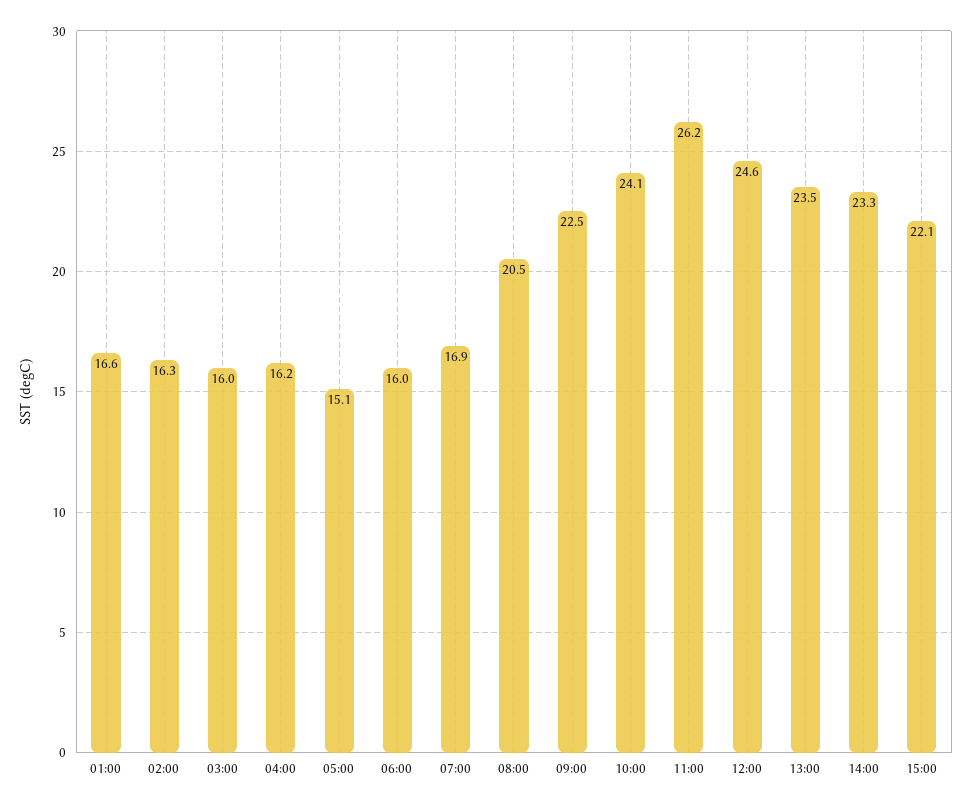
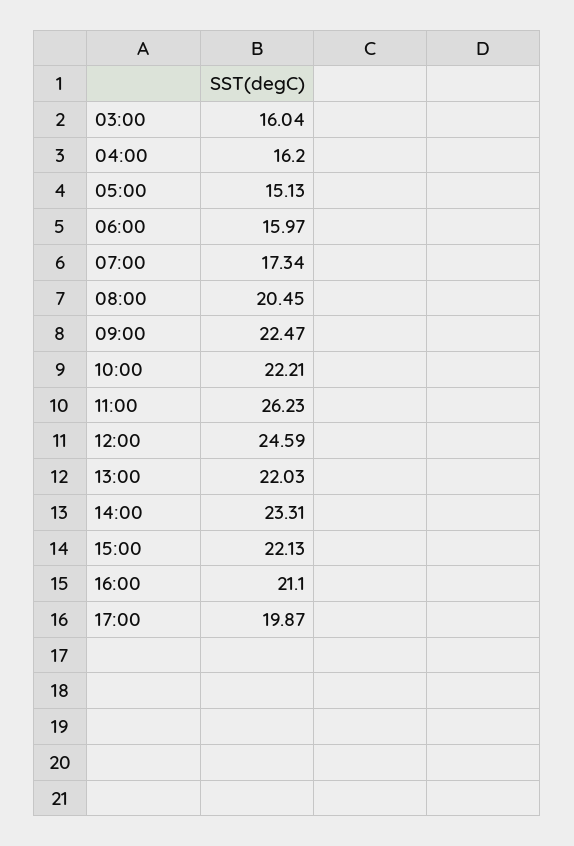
01:00: 16.6 -> none
02:00: 16.3 -> none
07:00: 16.9 -> 17.34
10:00: 24.1 -> 22.21
13:00: 23.5 -> 22.03
16:00: none -> 21.1
17:00: none -> 19.87

